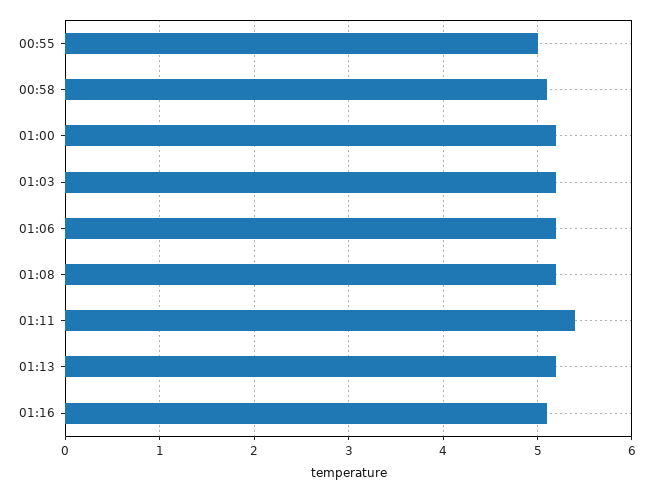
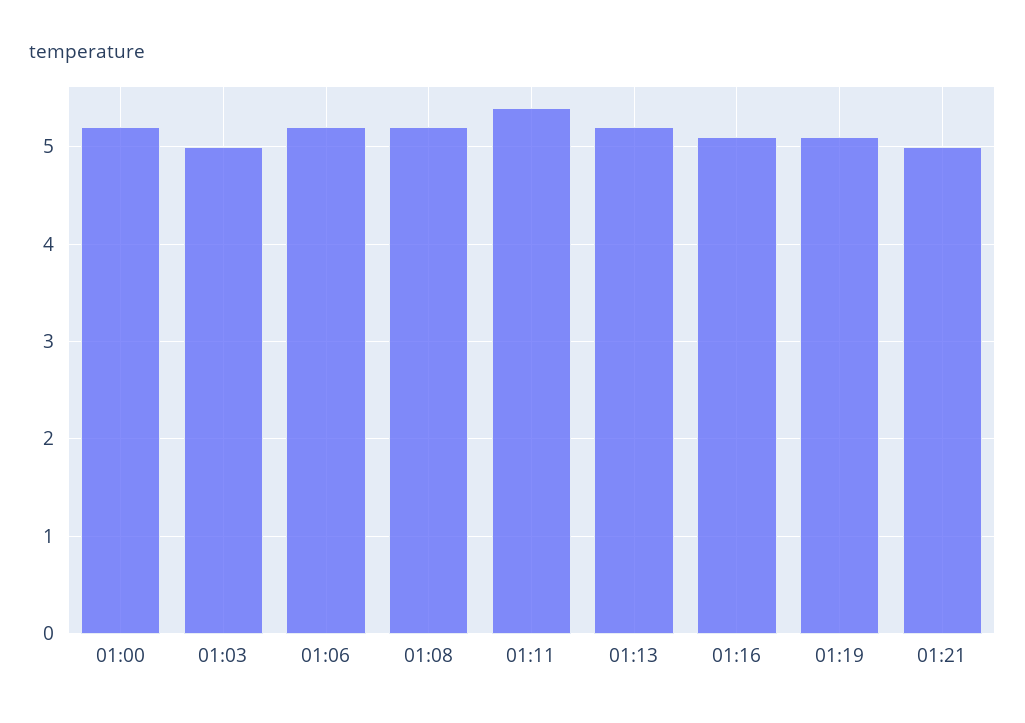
00:55: 5 -> none
00:58: 5.1 -> none
01:03: 5.2 -> 5
01:19: none -> 5.1
01:21: none -> 5

